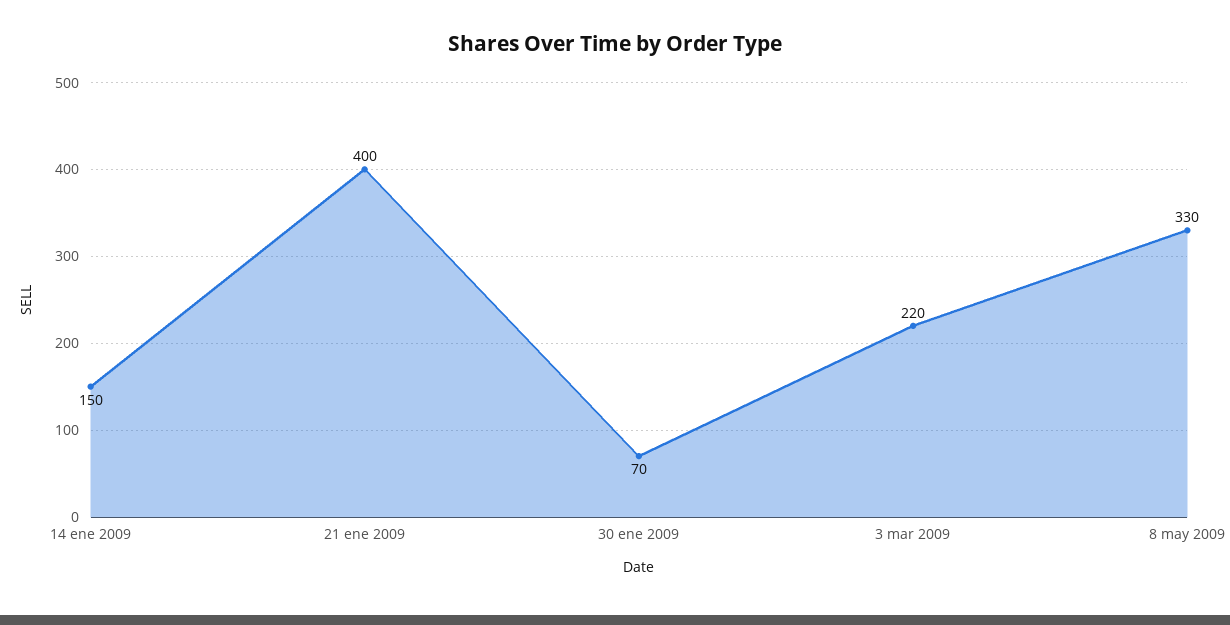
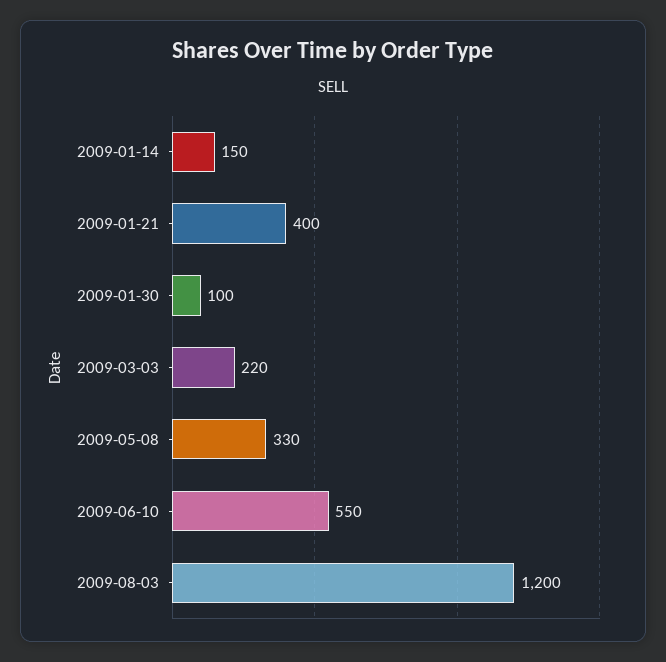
30 ene 2009: 70 -> 100
2009-06-10: none -> 550
2009-08-03: none -> 1200

